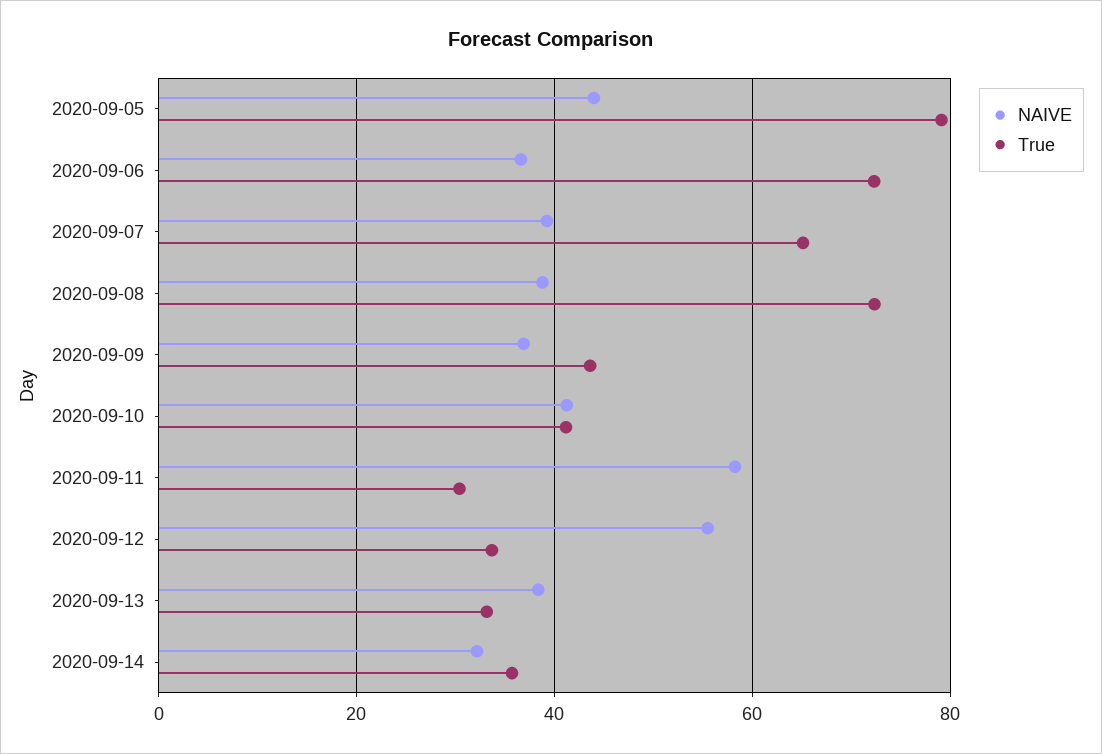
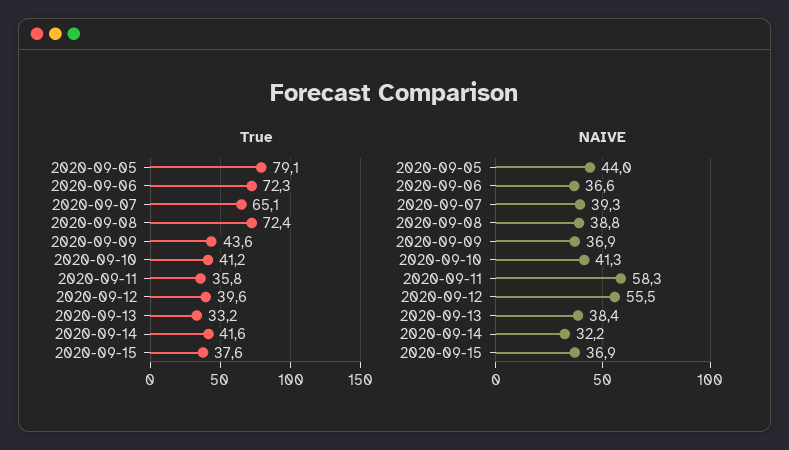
True, 2020-09-11: 30 -> 35.8
True, 2020-09-12: 34 -> 39.6
True, 2020-09-14: 36 -> 41.6
True, 2020-09-15: none -> 37.6
NAIVE, 2020-09-15: none -> 36.9

